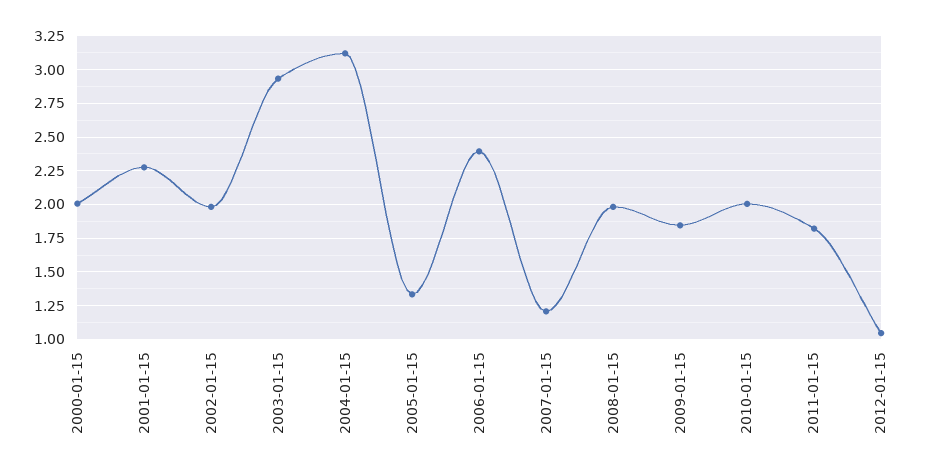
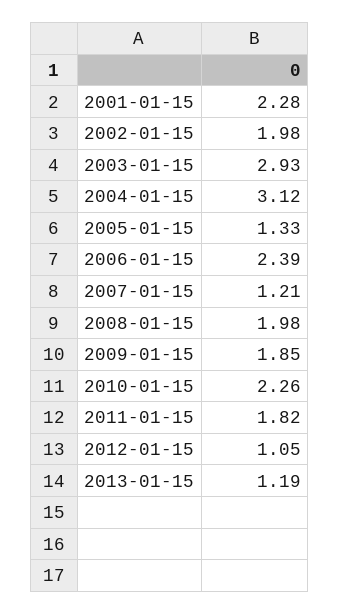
2000-01-15: 2 -> none
2010-01-15: 2 -> 2.26
2013-01-15: none -> 1.19

